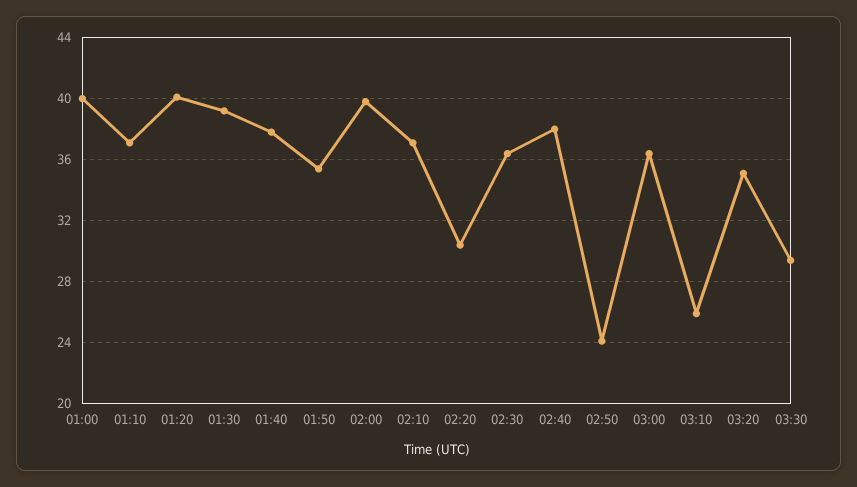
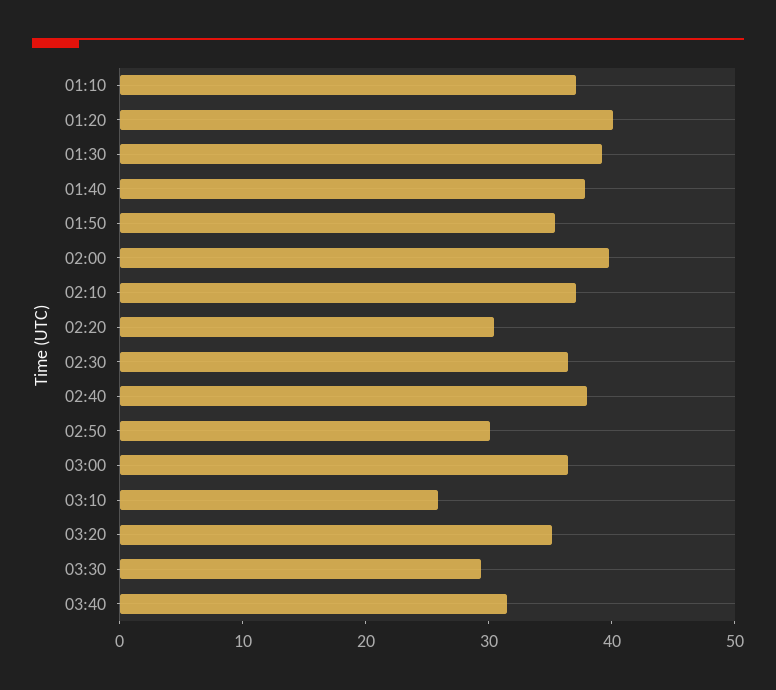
01:00: 40 -> none
02:50: 24 -> 30
03:40: none -> 32

